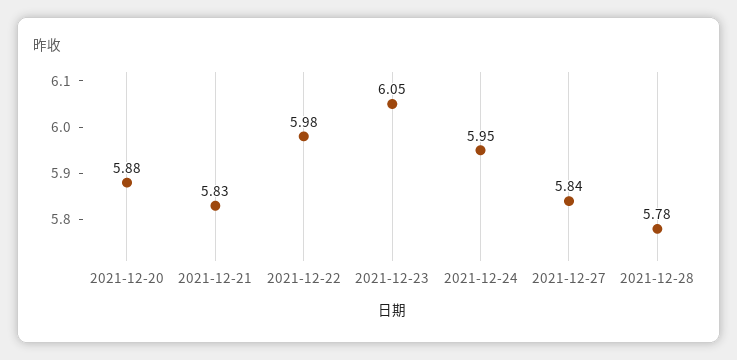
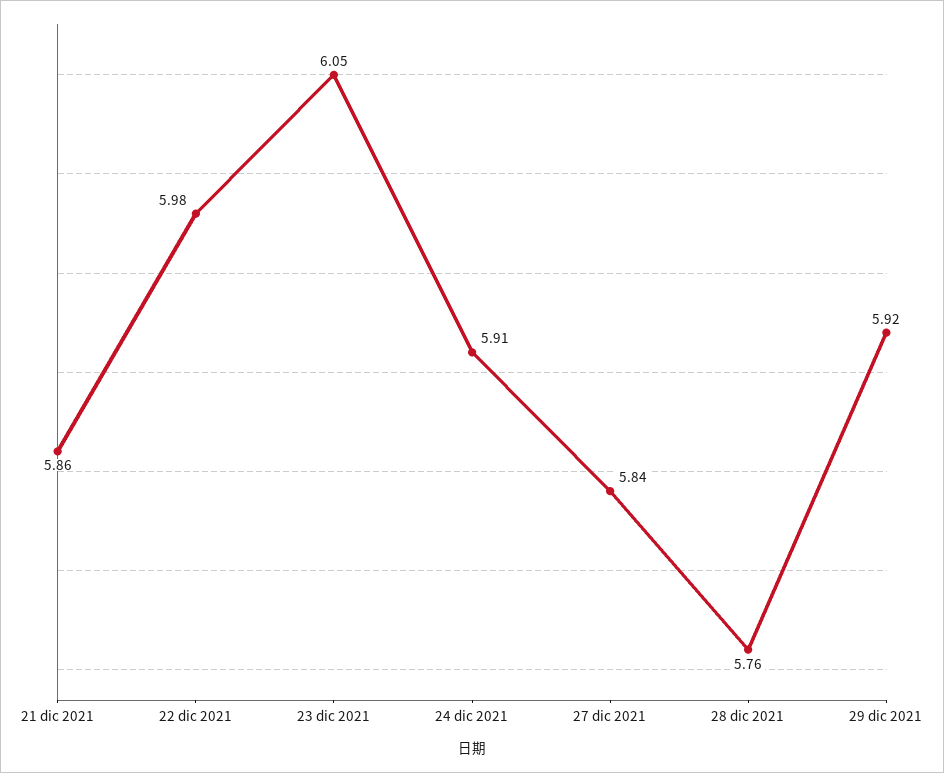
2021-12-20: 5.88 -> none
2021-12-21: 5.83 -> 5.86
2021-12-24: 5.95 -> 5.91
2021-12-28: 5.78 -> 5.76
29 dic 2021: none -> 5.92

